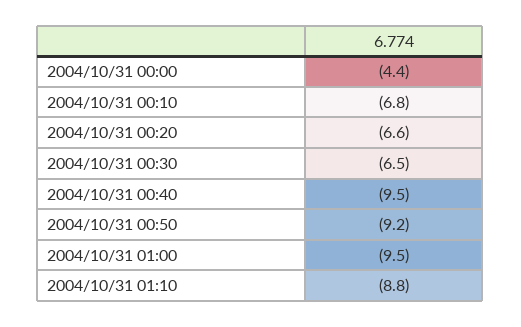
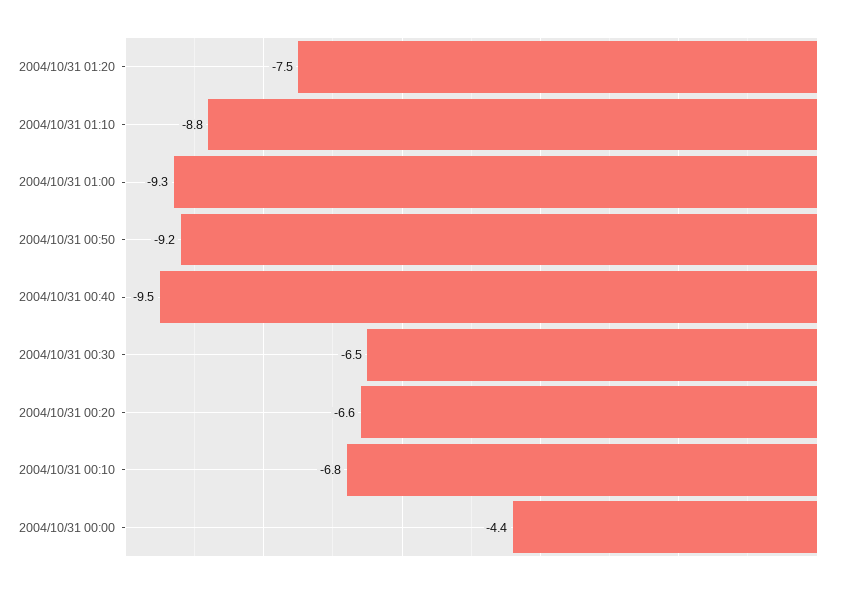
2004/10/31 01:00: -9.5 -> -9.3
2004/10/31 01:20: none -> -7.5

